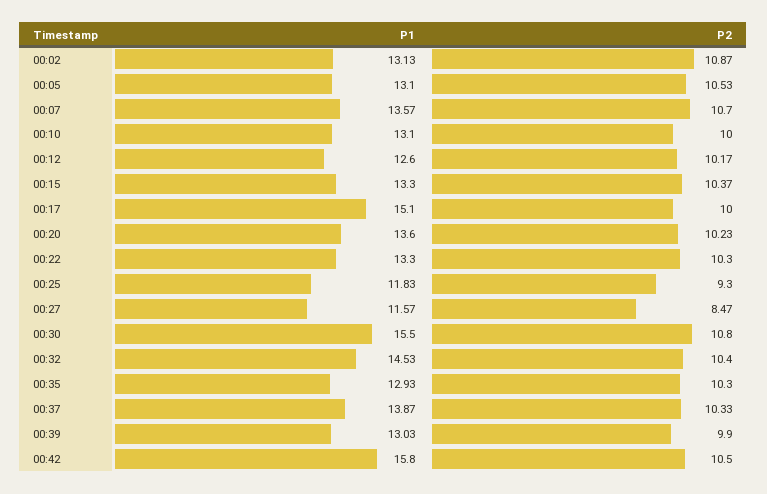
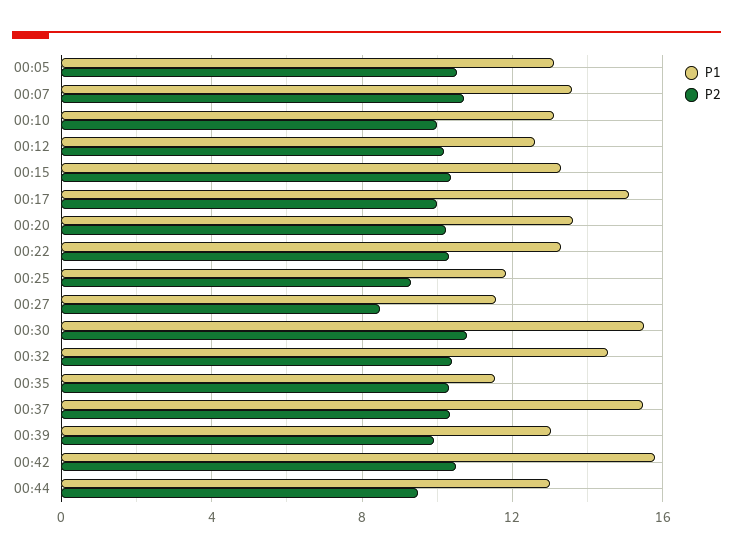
P1, 00:02: 13.13 -> none
P2, 00:02: 10.87 -> none
P1, 00:35: 12.93 -> 11.5
P1, 00:37: 13.87 -> 15.5
P1, 00:44: none -> 13
P2, 00:44: none -> 9.5

